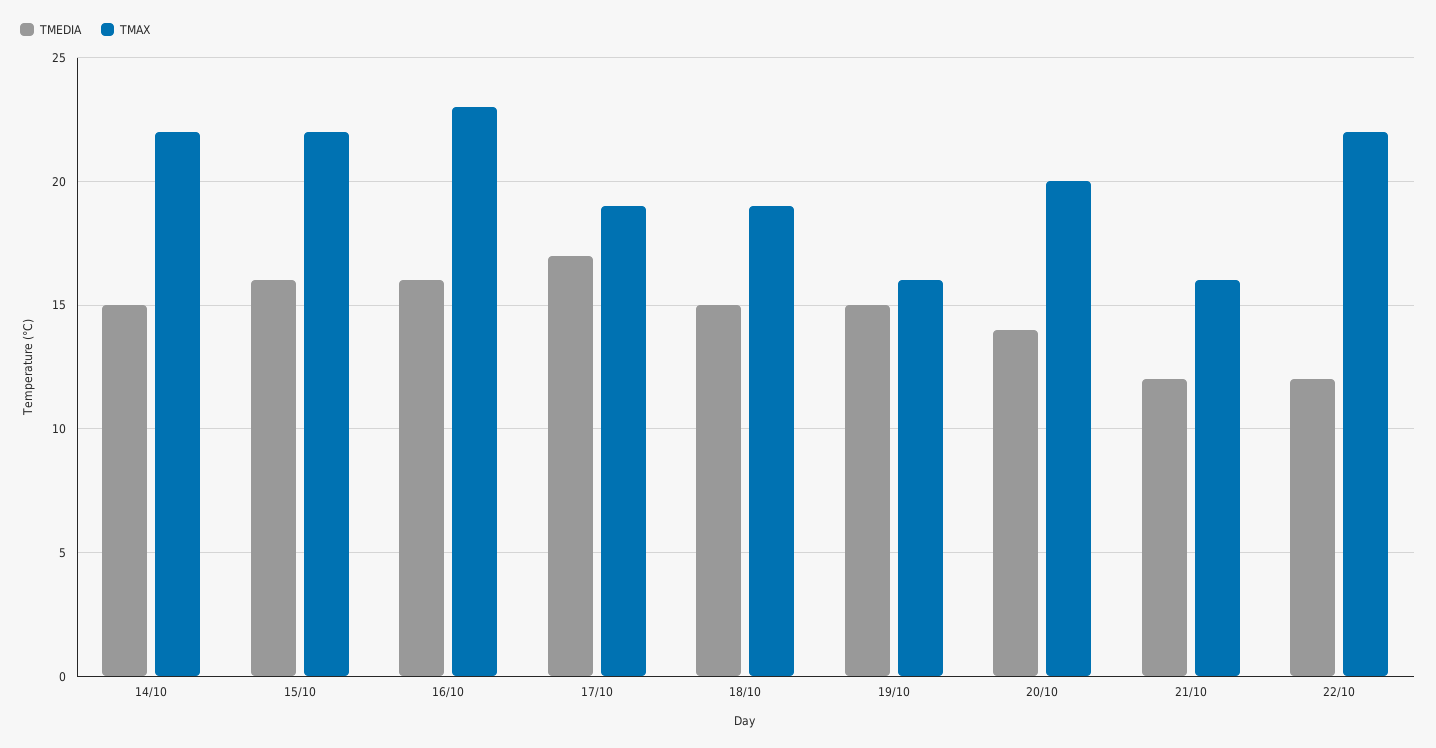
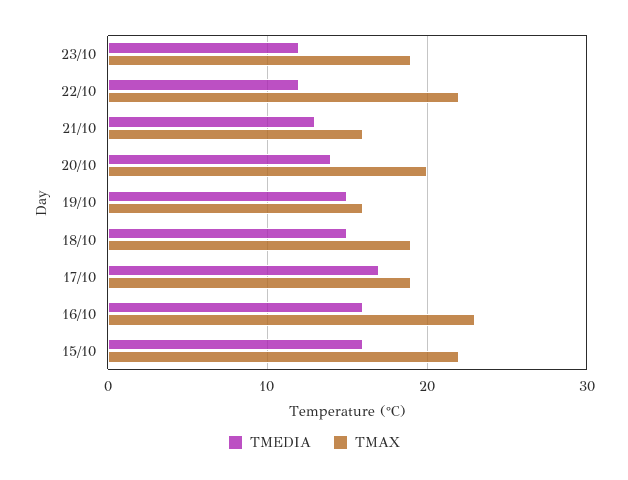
TMEDIA, 14/10: 15 -> none
TMAX, 14/10: 22 -> none
TMEDIA, 21/10: 12 -> 13
TMEDIA, 23/10: none -> 12
TMAX, 23/10: none -> 19

